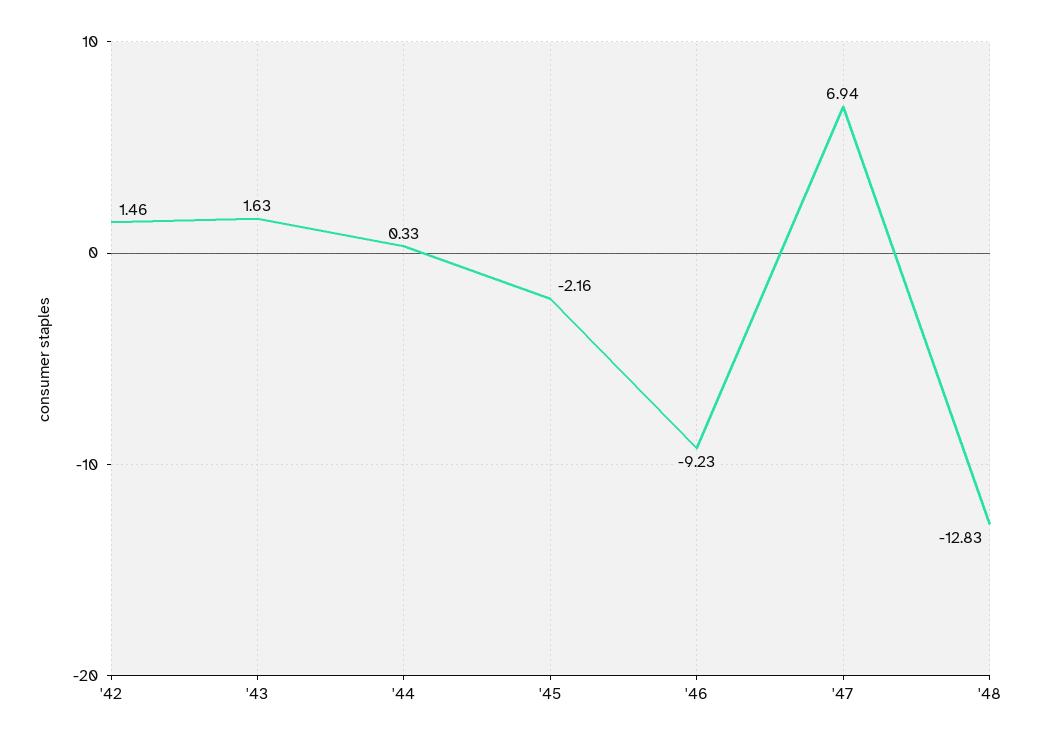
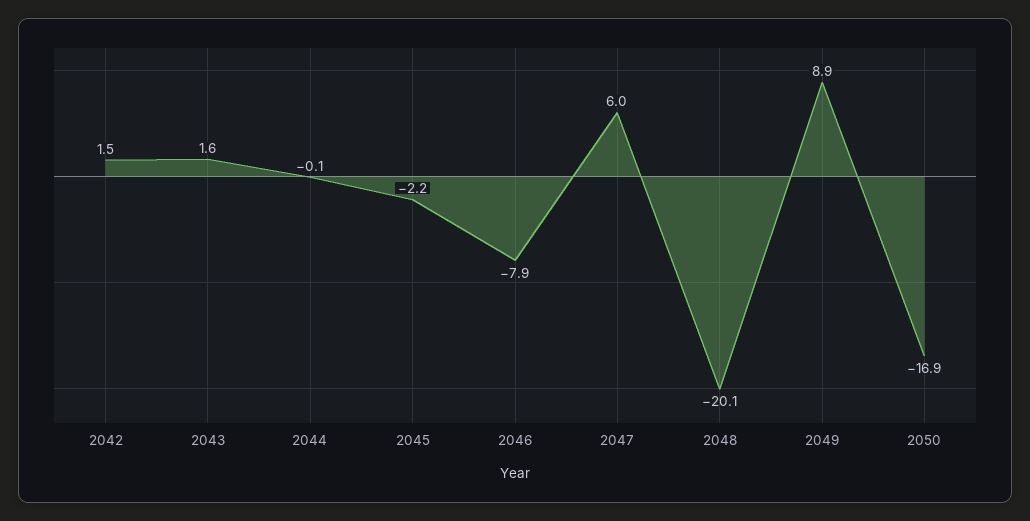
'44: 0.33 -> -0.1
'46: -9.23 -> -7.9
'47: 6.94 -> 6
'48: -12.83 -> -20.1
2049: none -> 8.9
2050: none -> -16.9

